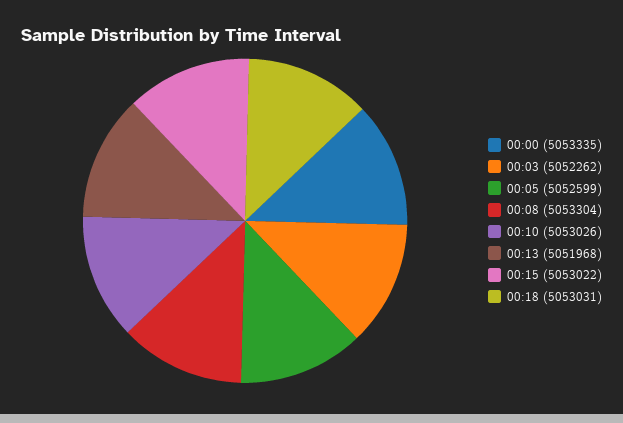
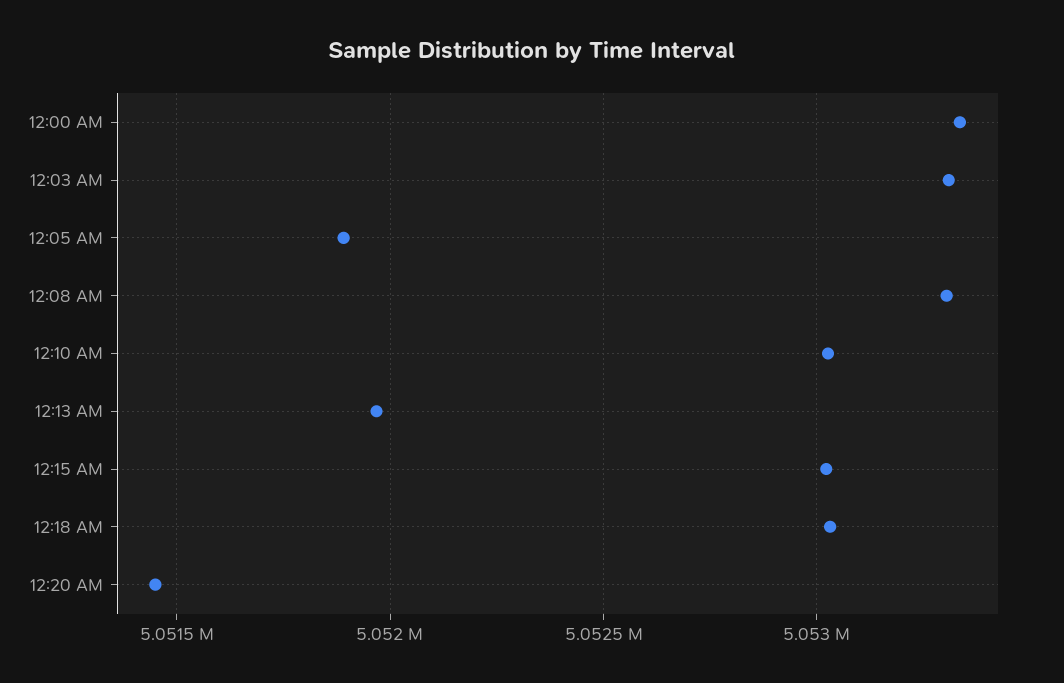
00:03: 5052262 -> 5053300
00:05: 5052599 -> 5051900
12:20 AM: none -> 5051450

